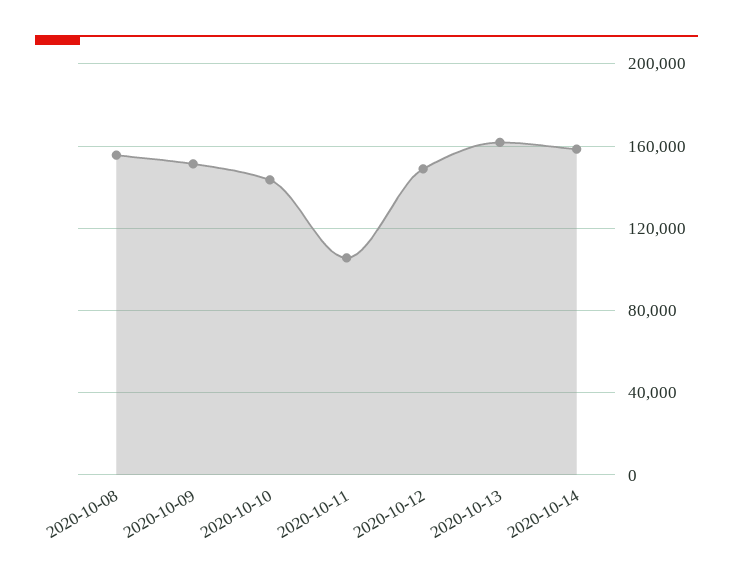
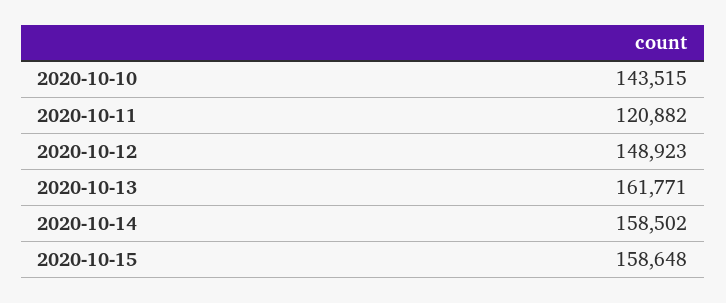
2020-10-08: 155000 -> none
2020-10-09: 150000 -> none
2020-10-11: 105000 -> 120882
2020-10-15: none -> 158648

